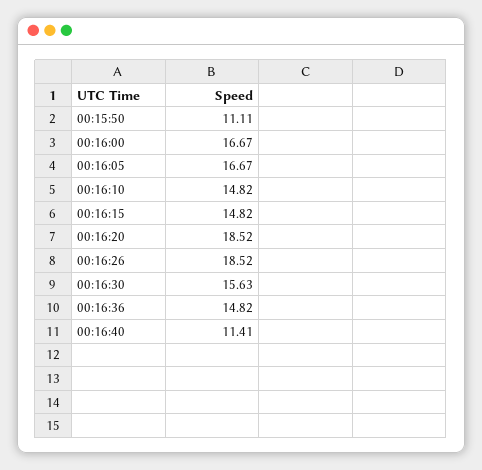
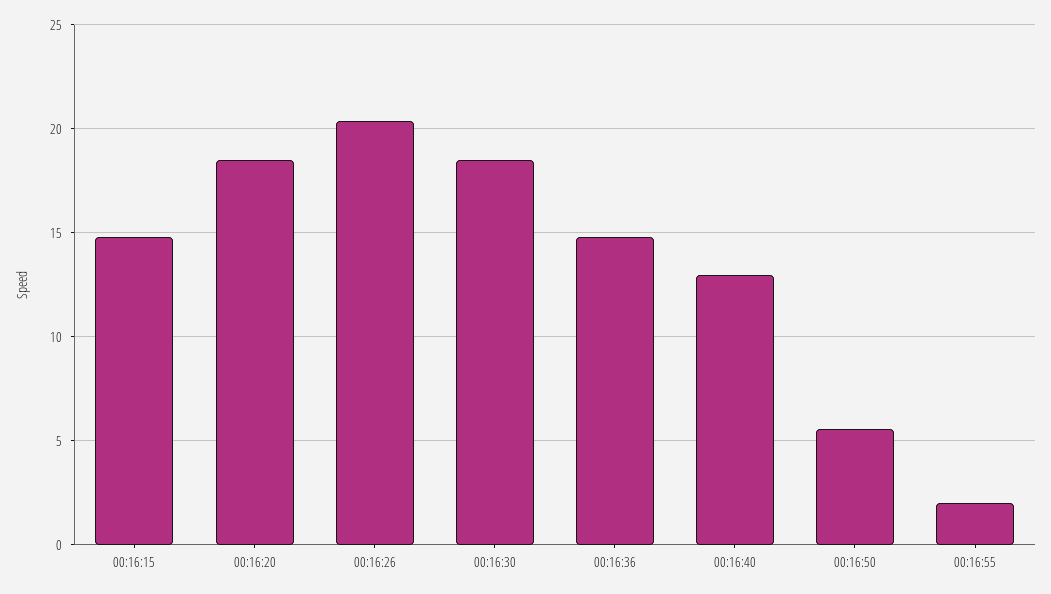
00:15:50: 11.11 -> none
00:16:00: 16.67 -> none
00:16:05: 16.67 -> none
00:16:10: 14.82 -> none
00:16:26: 18.52 -> 20.5
00:16:30: 15.63 -> 18.5
00:16:40: 11.41 -> 13
00:16:50: none -> 5.5
00:16:55: none -> 2

